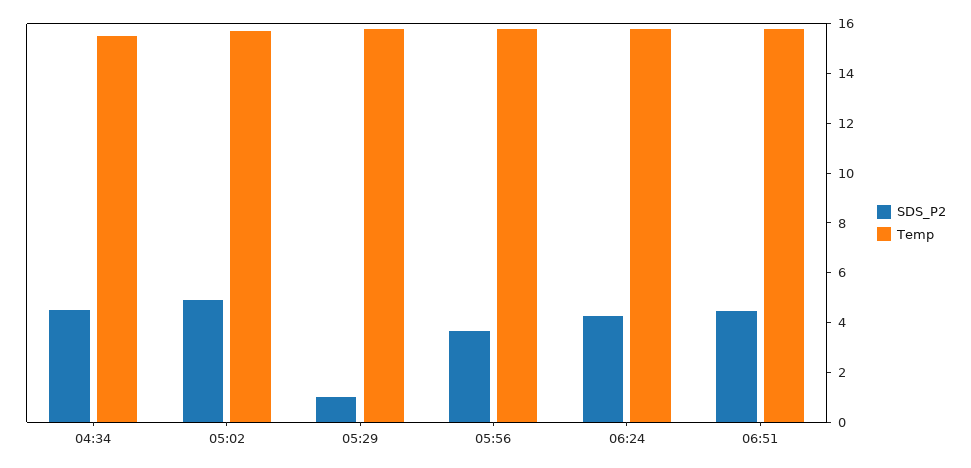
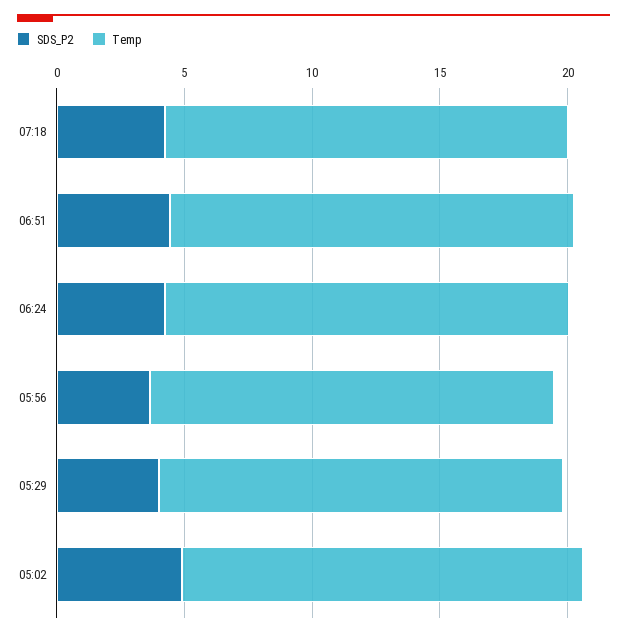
SDS_P2, 04:34: 4.5 -> none
Temp, 04:34: 15.5 -> none
SDS_P2, 05:29: 1 -> 4
SDS_P2, 07:18: none -> 4
Temp, 07:18: none -> 16

